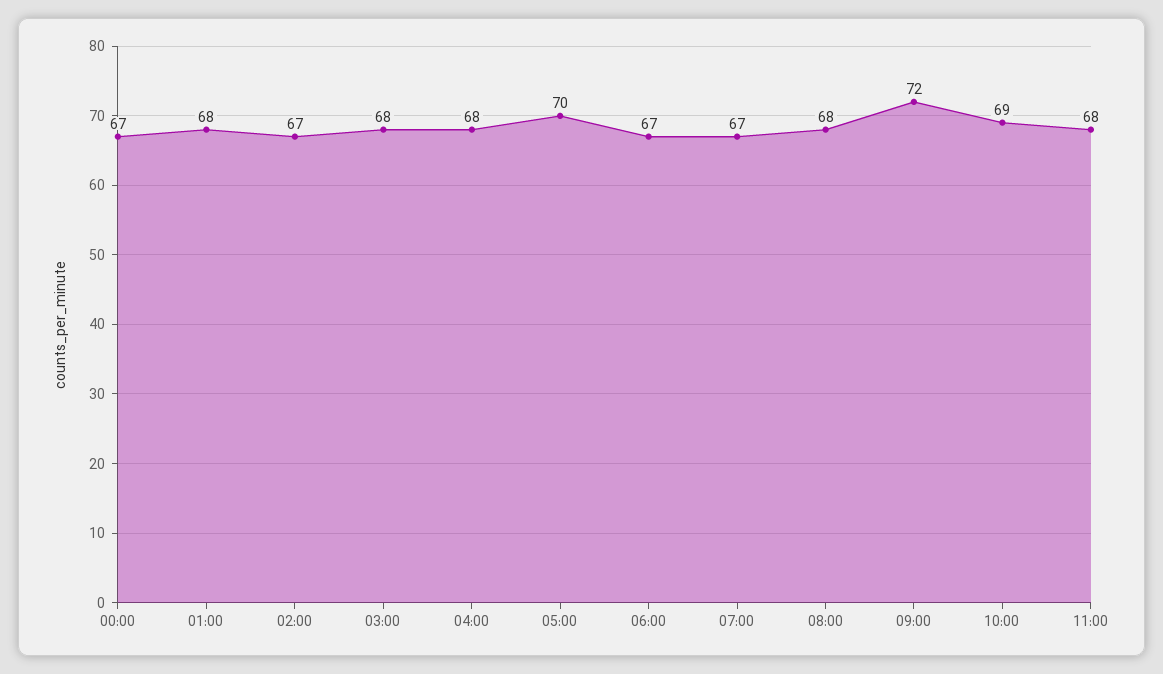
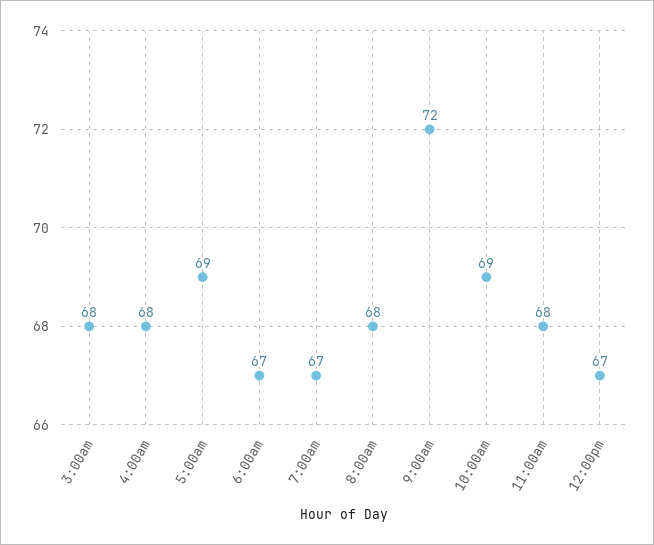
00:00: 67 -> none
01:00: 68 -> none
02:00: 67 -> none
05:00: 70 -> 69
12:00pm: none -> 67

